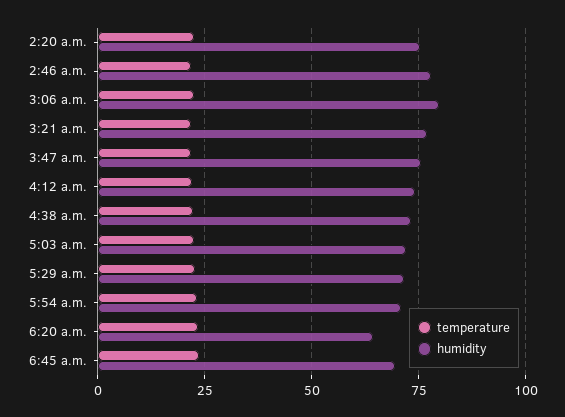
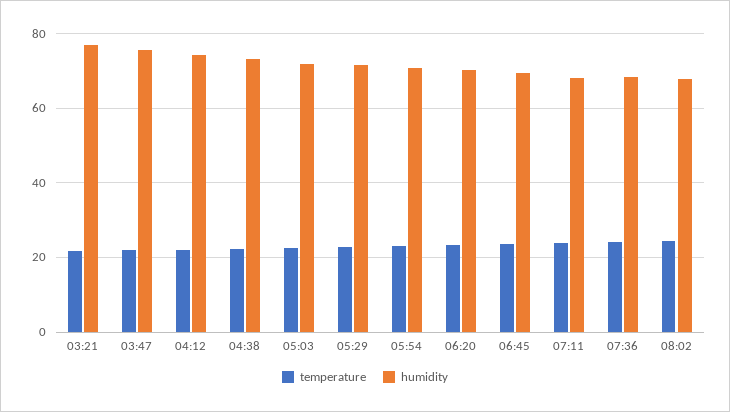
temperature, 2:20 a.m.: 22.5 -> none
humidity, 2:20 a.m.: 75 -> none
temperature, 2:46 a.m.: 22.5 -> none
humidity, 2:46 a.m.: 77.5 -> none
temperature, 3:06 a.m.: 22.5 -> none
humidity, 3:06 a.m.: 80 -> none
humidity, 6:20 a.m.: 65 -> 70
temperature, 07:11: none -> 24
humidity, 07:11: none -> 68
temperature, 07:36: none -> 24
humidity, 07:36: none -> 68
temperature, 08:02: none -> 24
humidity, 08:02: none -> 68

